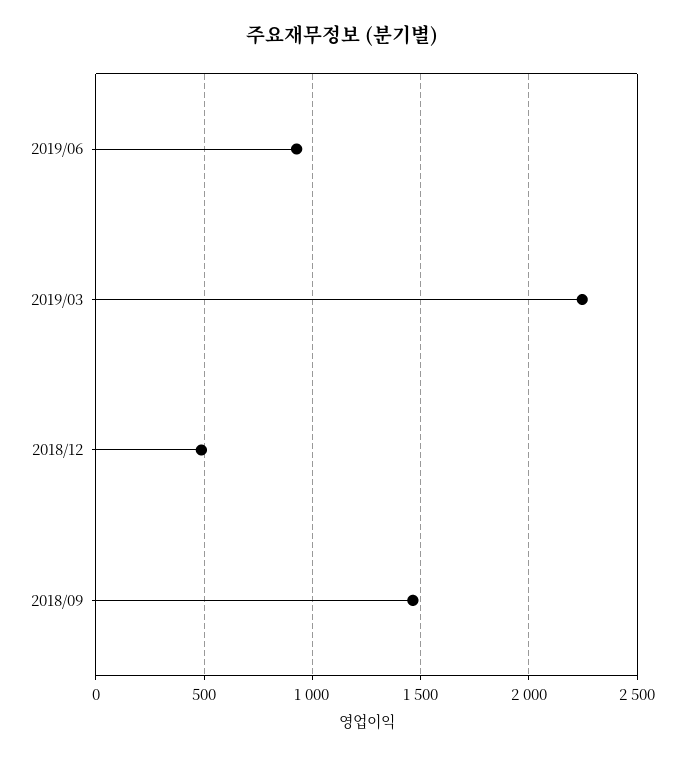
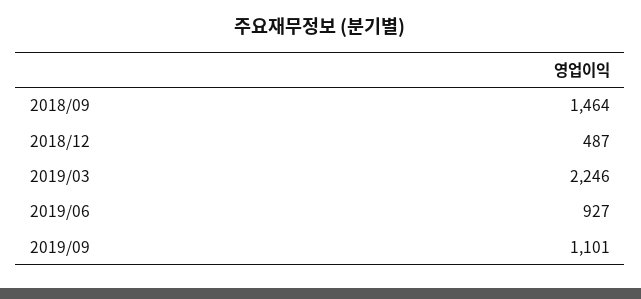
2019/09: none -> 1101

